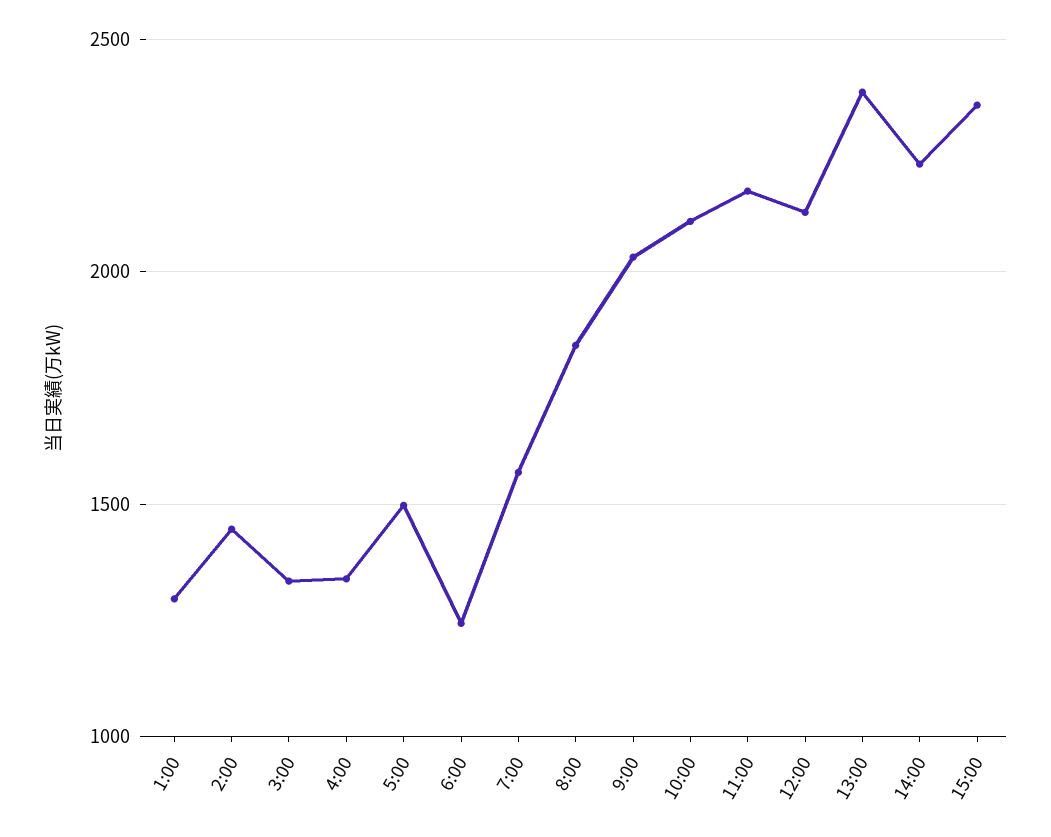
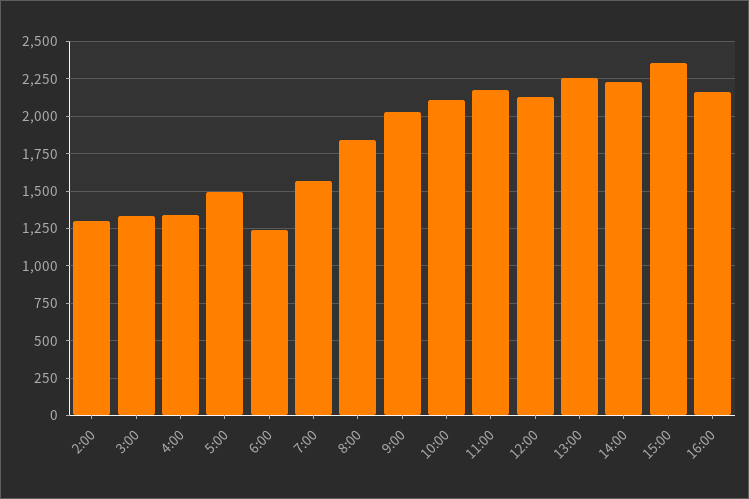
1:00: 1300 -> none
2:00: 1450 -> 1300
13:00: 2400 -> 2250
16:00: none -> 2150

